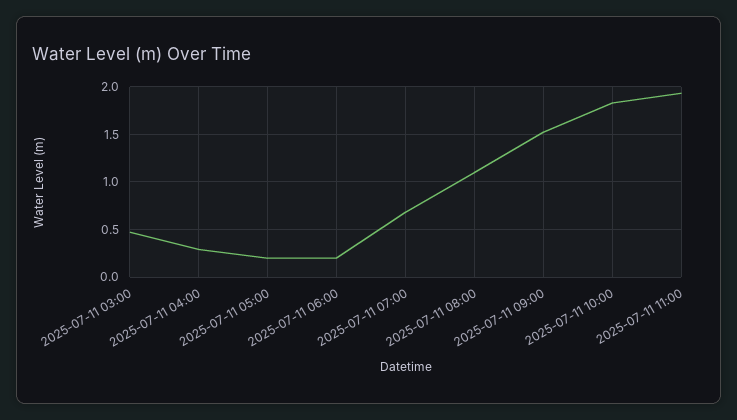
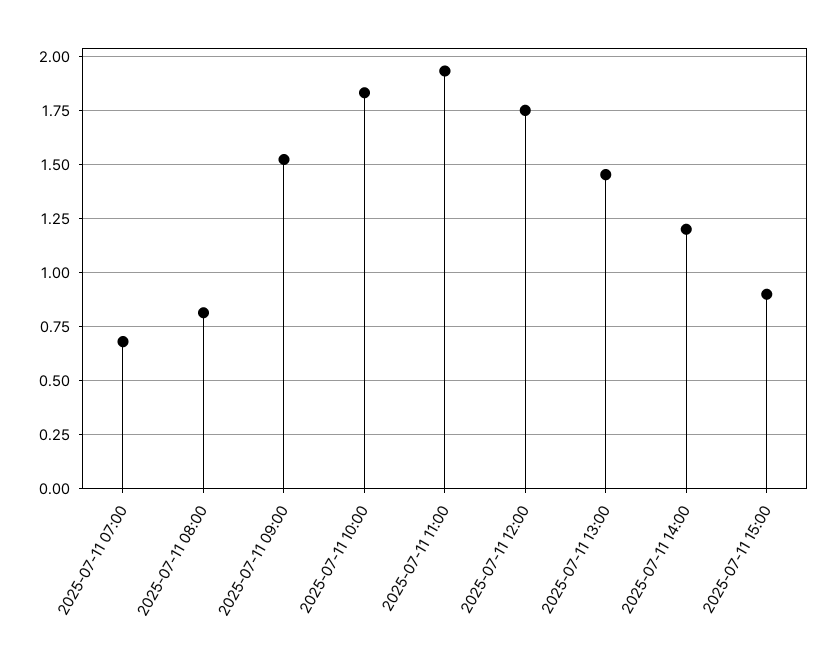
2025-07-11 03:00: 0.5 -> none
2025-07-11 04:00: 0.3 -> none
2025-07-11 05:00: 0.2 -> none
2025-07-11 06:00: 0.2 -> none
2025-07-11 08:00: 1.1 -> 0.8
2025-07-11 12:00: none -> 1.75
2025-07-11 13:00: none -> 1.45
2025-07-11 14:00: none -> 1.2
2025-07-11 15:00: none -> 0.9

